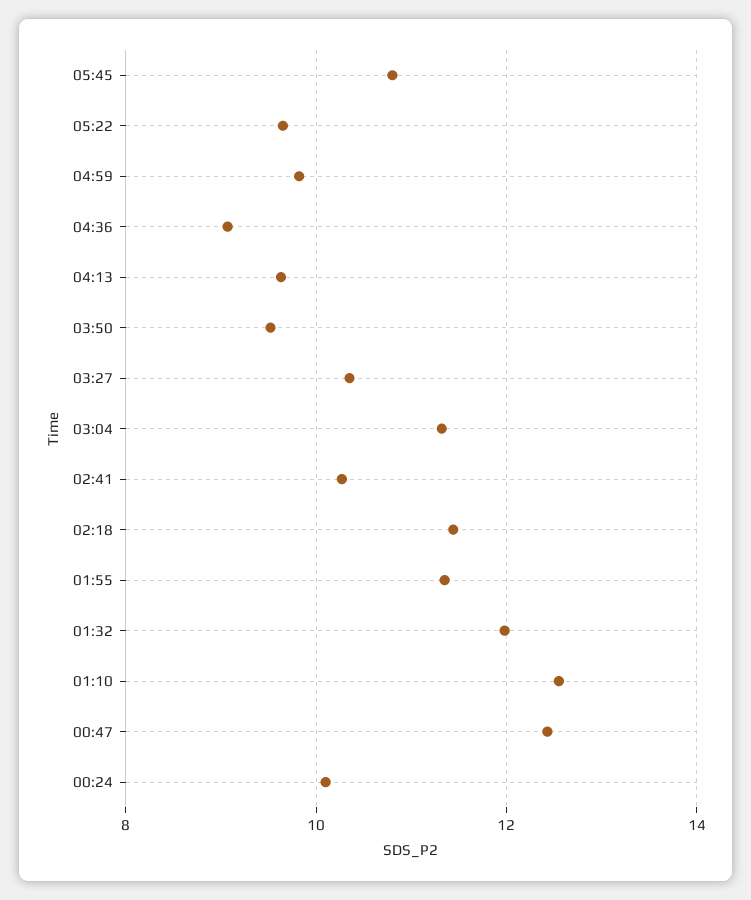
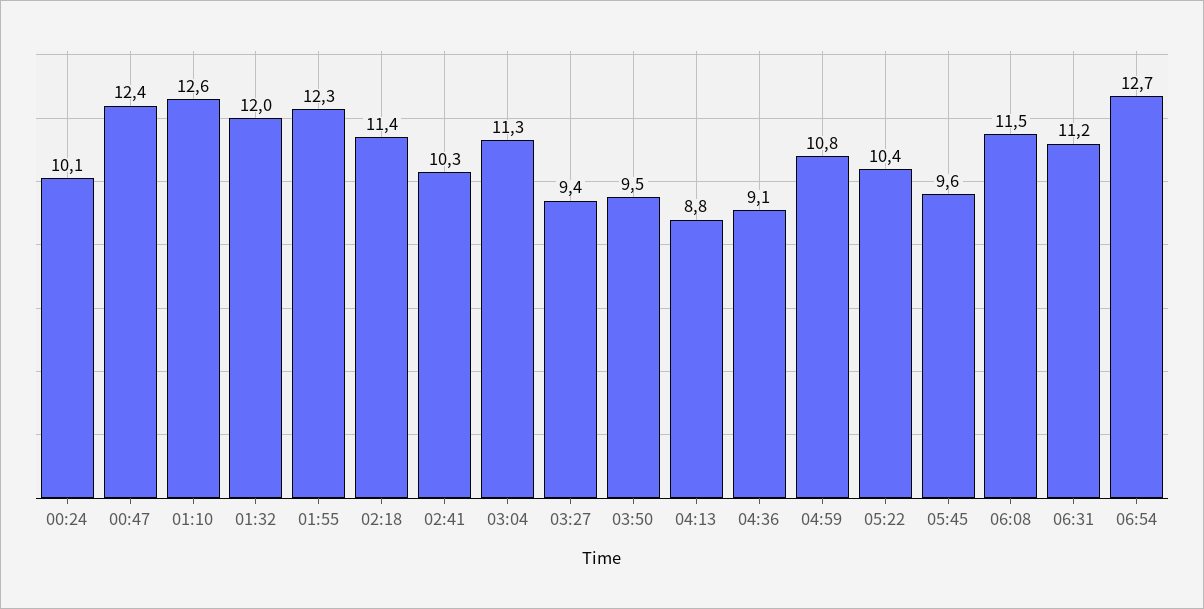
05:45: 10.8 -> 9.6
05:22: 9.6 -> 10.4
04:59: 9.8 -> 10.8
04:13: 9.6 -> 8.8
03:27: 10.4 -> 9.4
01:55: 11.4 -> 12.3
06:08: none -> 11.5
06:31: none -> 11.2
06:54: none -> 12.7

